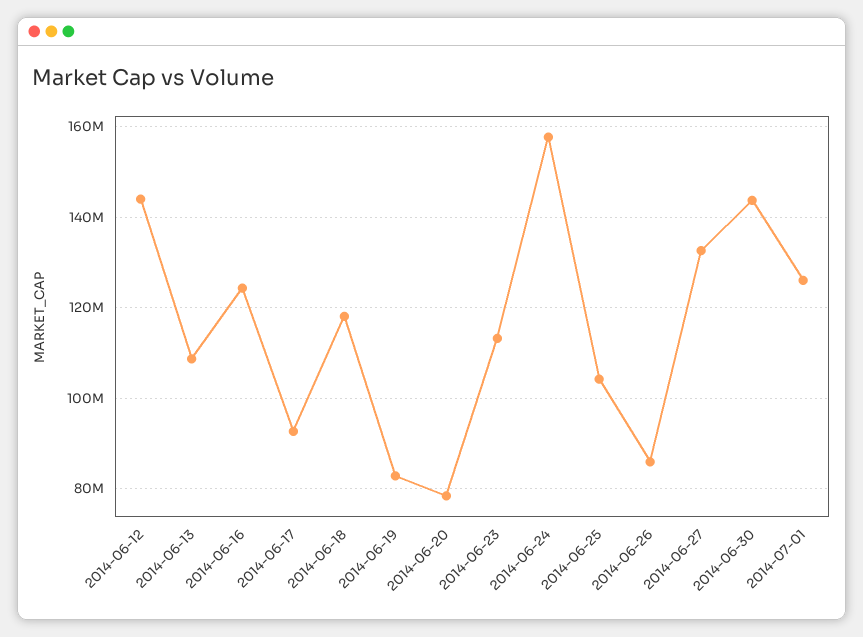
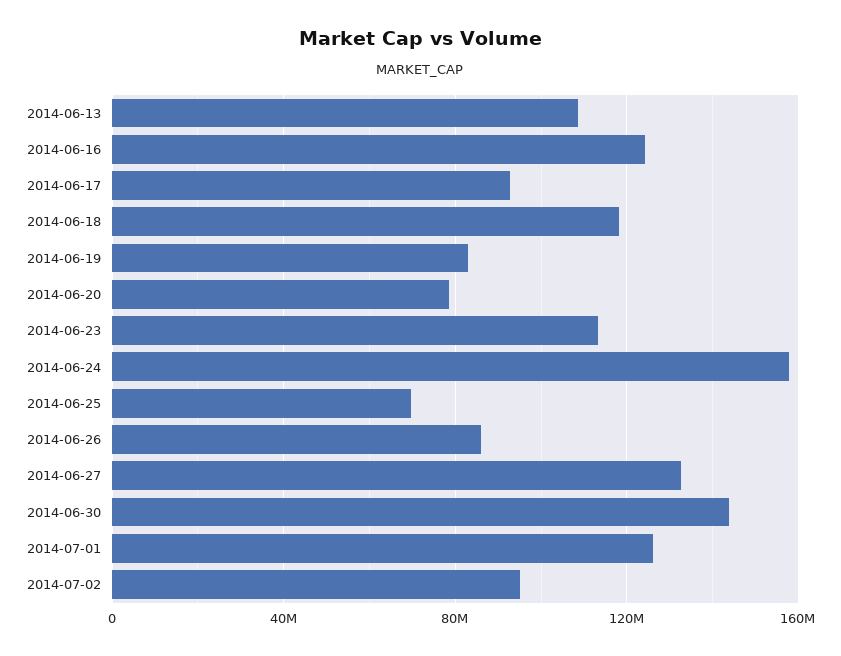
2014-06-12: 144000000 -> none
2014-06-25: 104000000 -> 70000000
2014-07-02: none -> 95000000

